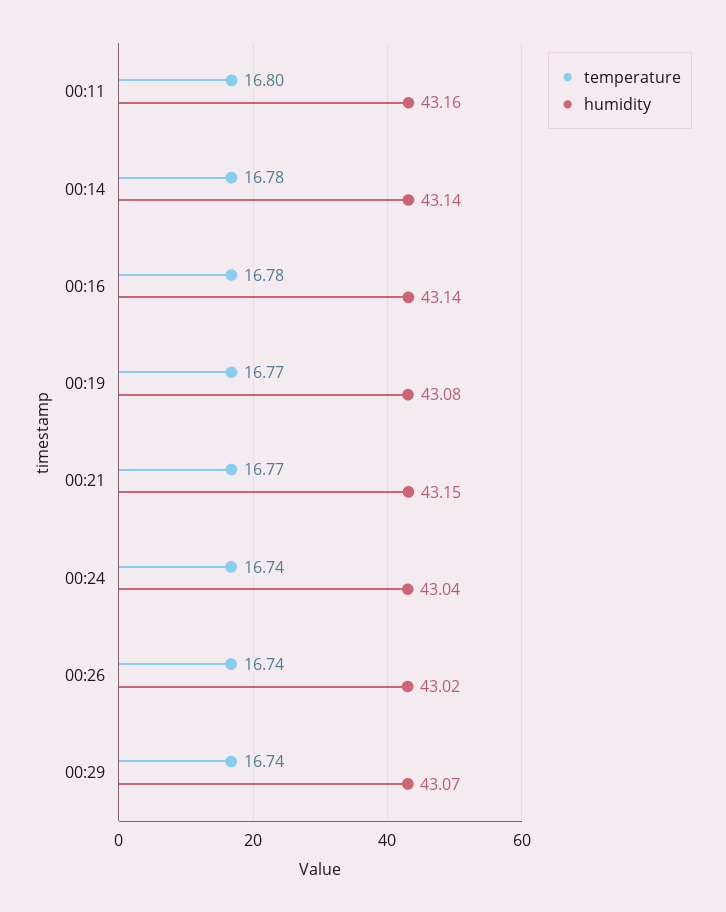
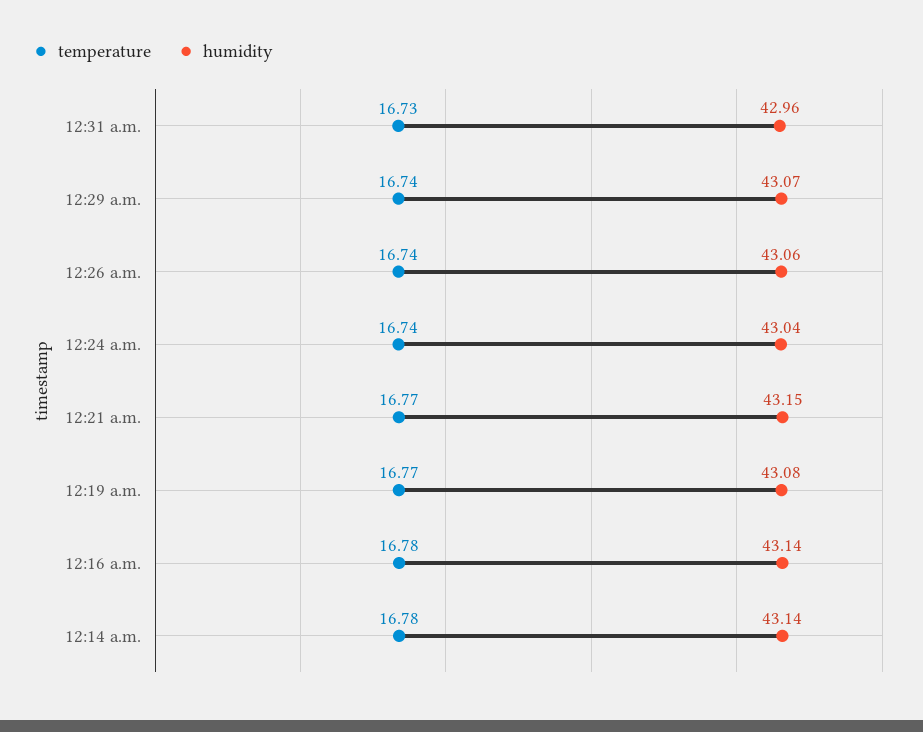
temperature, 00:11: 16.8 -> none
humidity, 00:11: 43.16 -> none
humidity, 00:26: 43.02 -> 43.06
temperature, 12:31 a.m.: none -> 16.73
humidity, 12:31 a.m.: none -> 42.96

